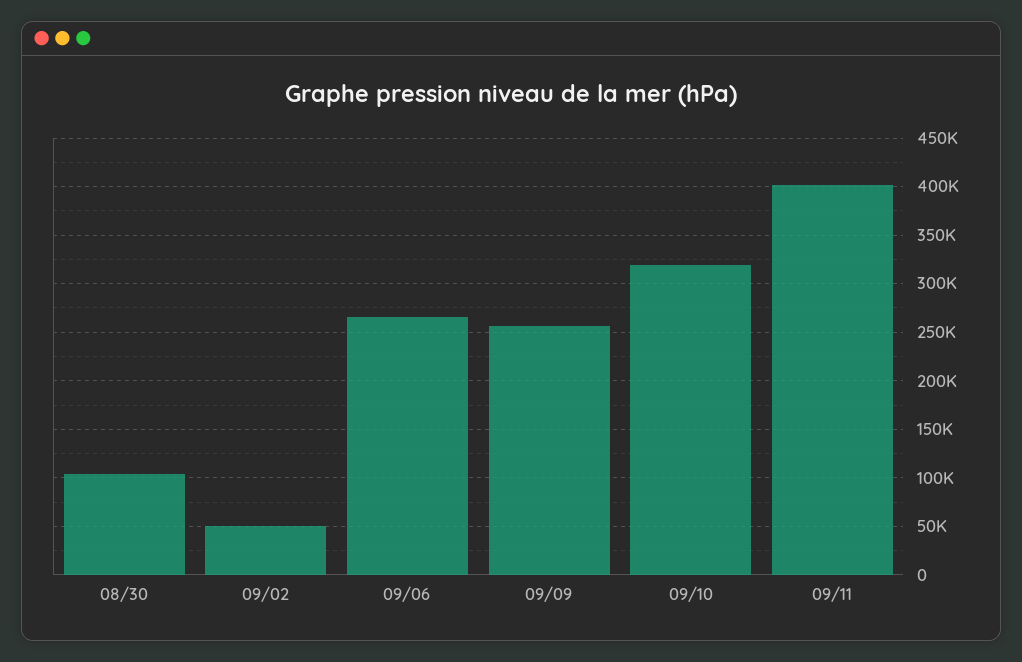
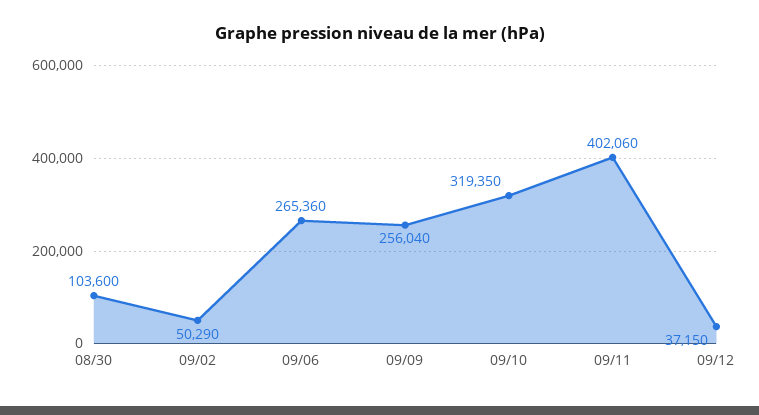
09/12: none -> 37150

